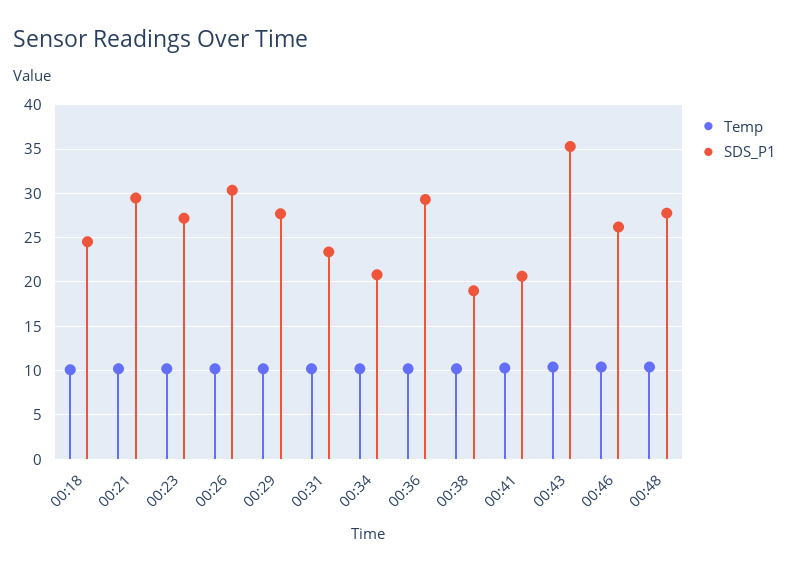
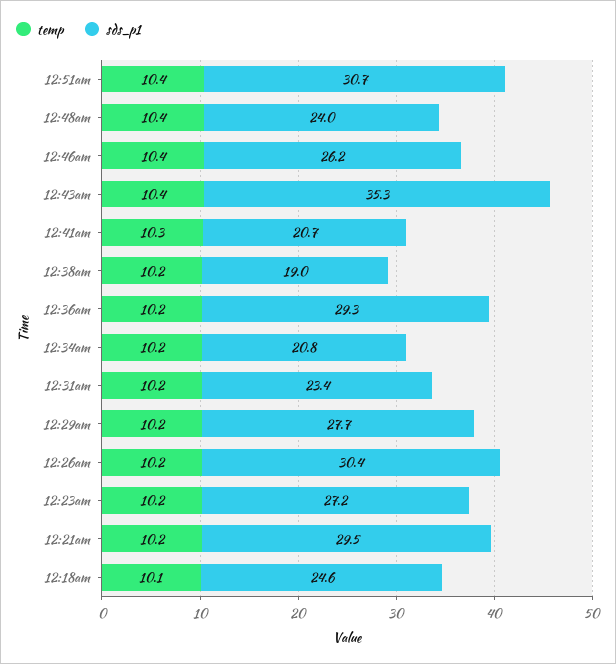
SDS_P1, 00:48: 28 -> 24
Temp, 12:51am: none -> 10.4
SDS_P1, 12:51am: none -> 30.7

